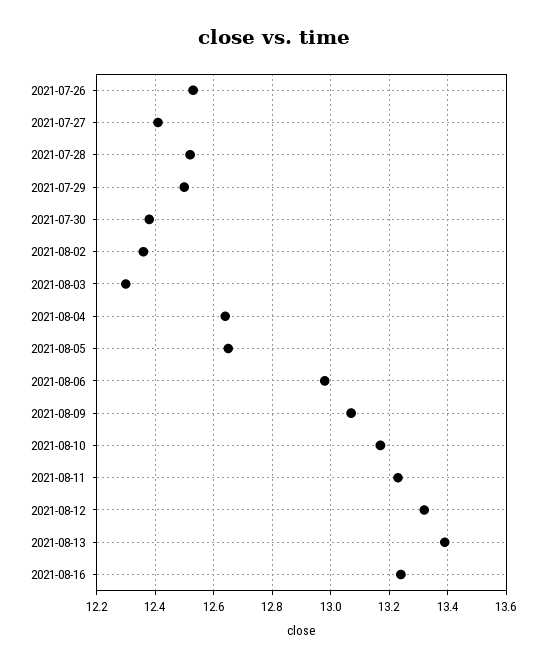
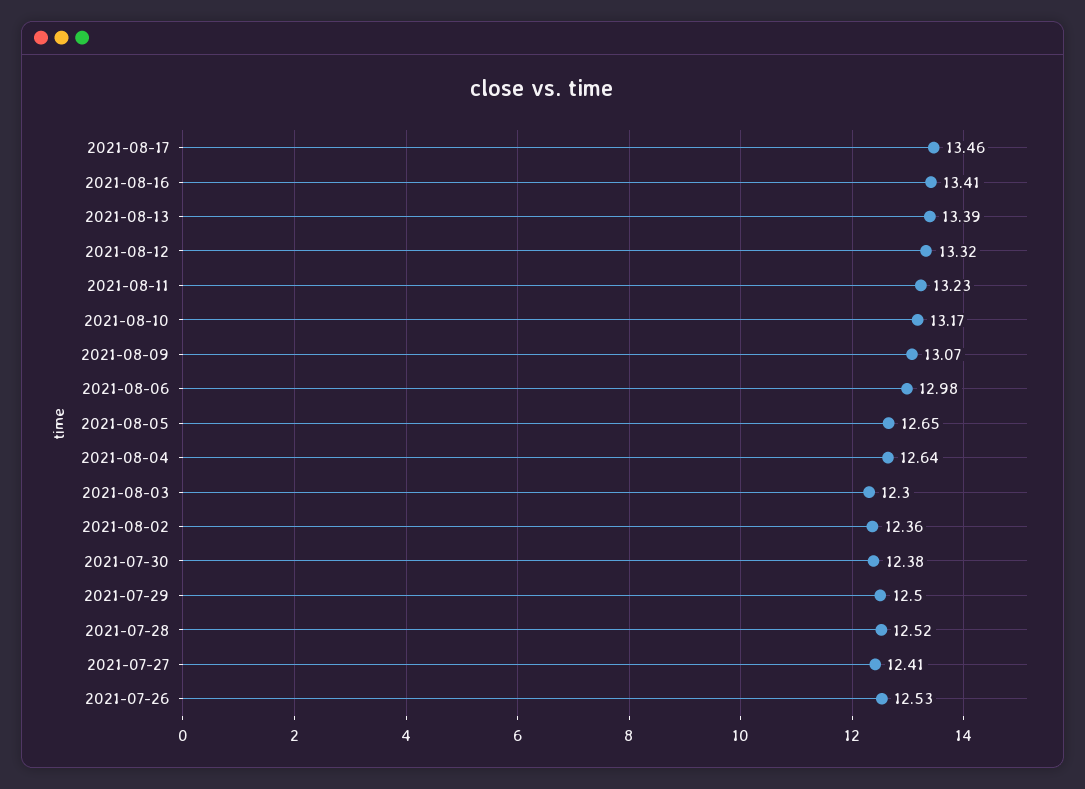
2021-08-16: 13.25 -> 13.41
2021-08-17: none -> 13.46

